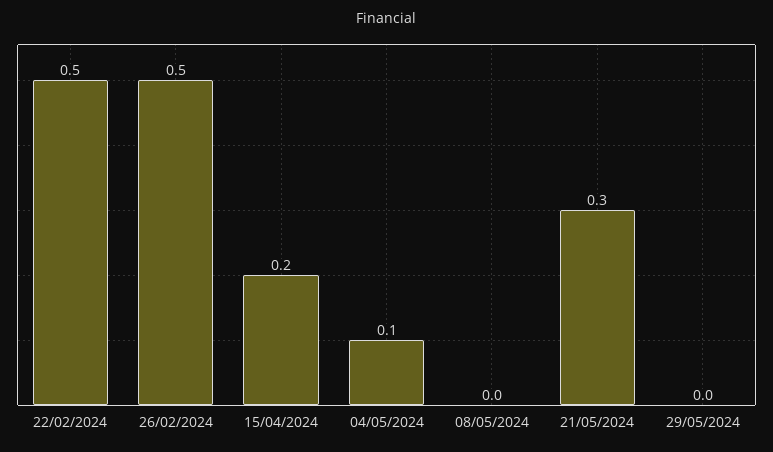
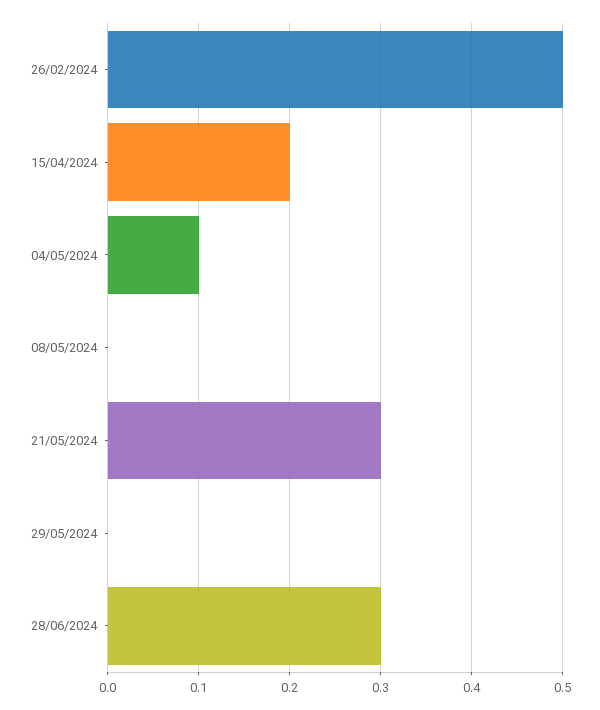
22/02/2024: 0.5 -> none
28/06/2024: none -> 0.3

